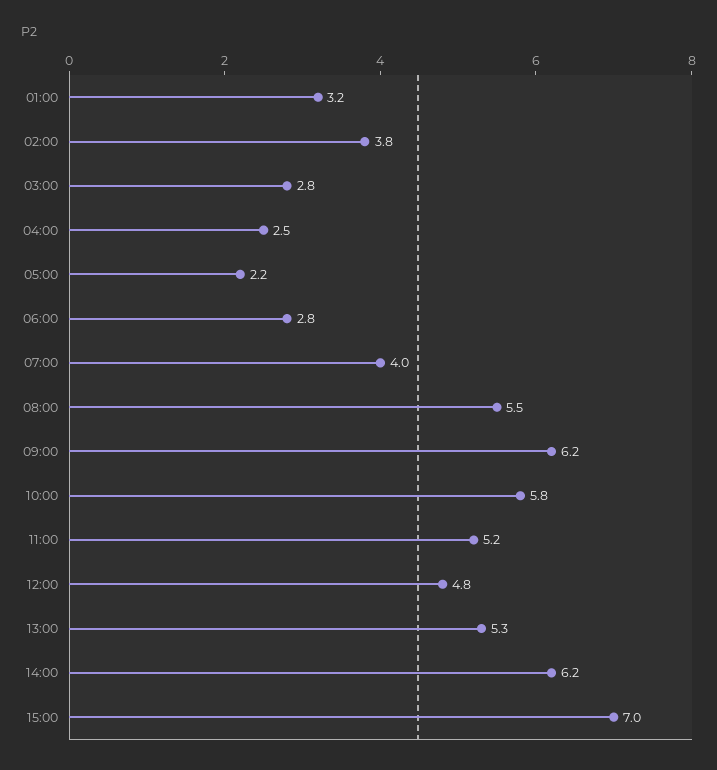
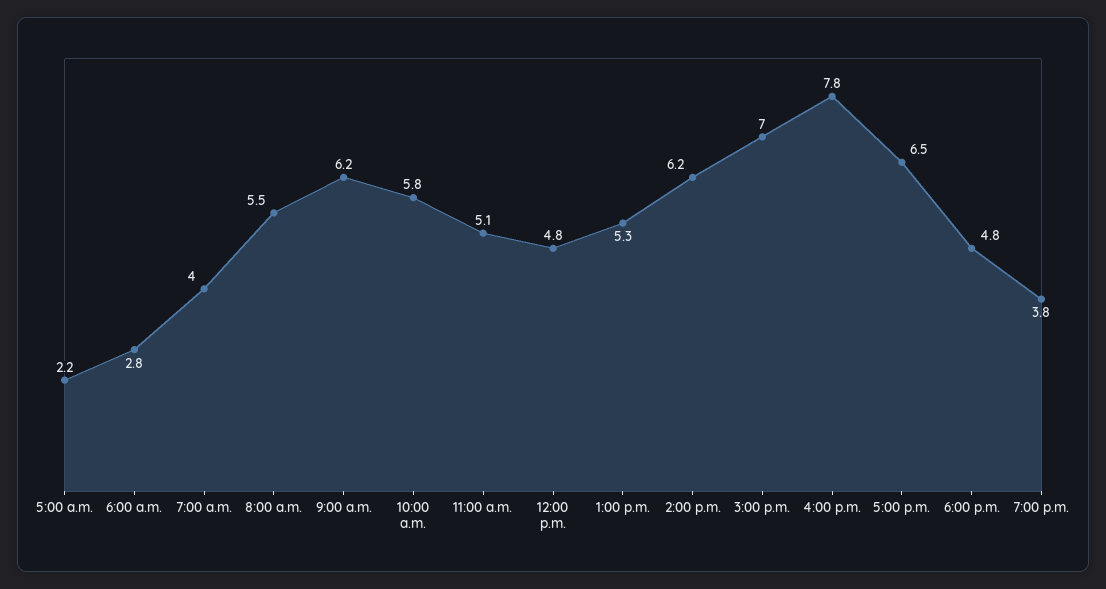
01:00: 3.2 -> none
02:00: 3.8 -> none
03:00: 2.8 -> none
04:00: 2.5 -> none
11:00: 5.2 -> 5.1
4:00 p.m.: none -> 7.8
5:00 p.m.: none -> 6.5
6:00 p.m.: none -> 4.8
7:00 p.m.: none -> 3.8

